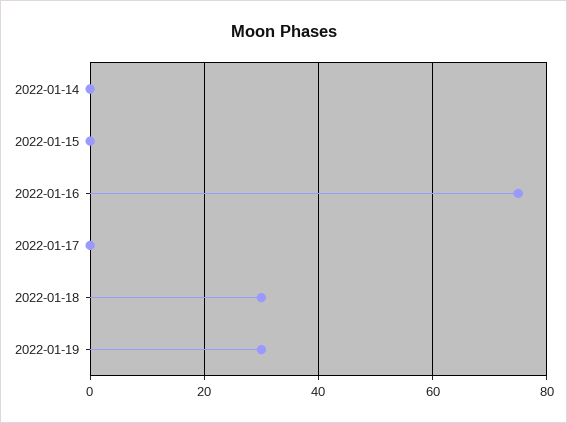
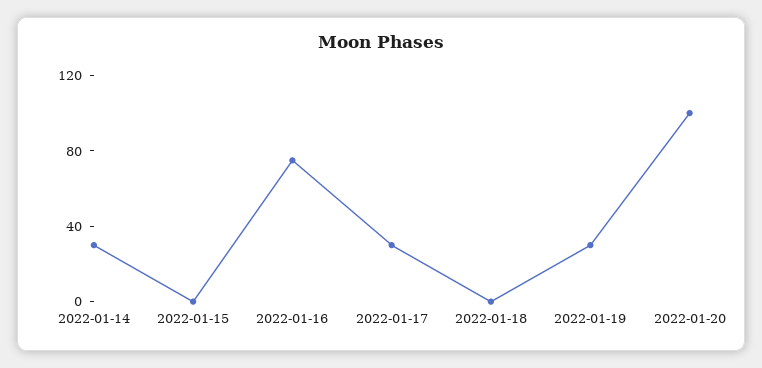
2022-01-14: 0 -> 30
2022-01-17: 0 -> 30
2022-01-18: 30 -> 0
2022-01-20: none -> 100

